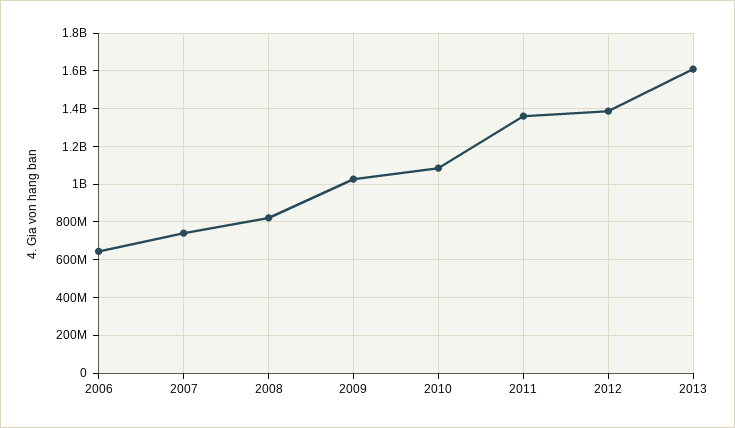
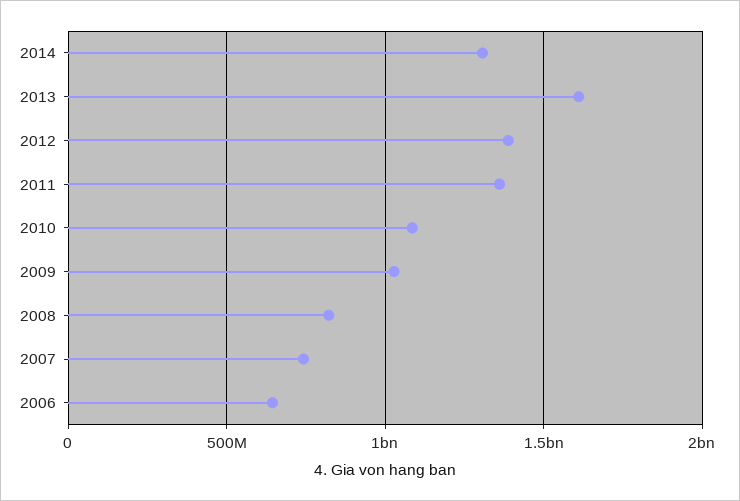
2014: none -> 1300000000

